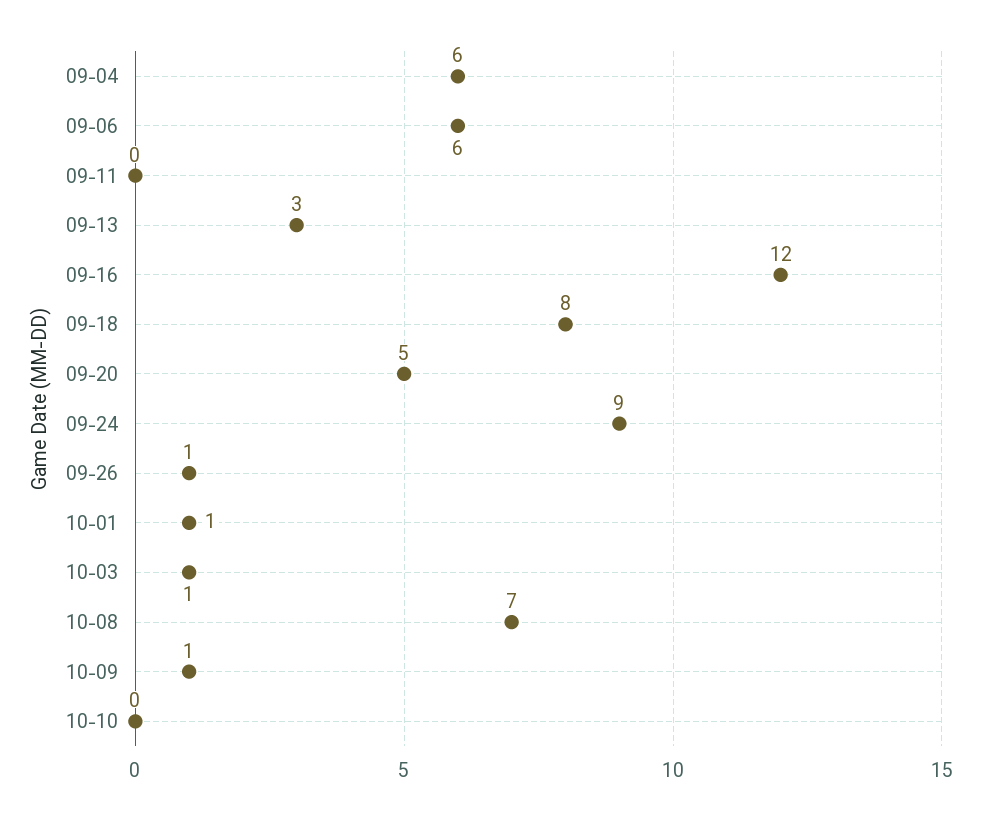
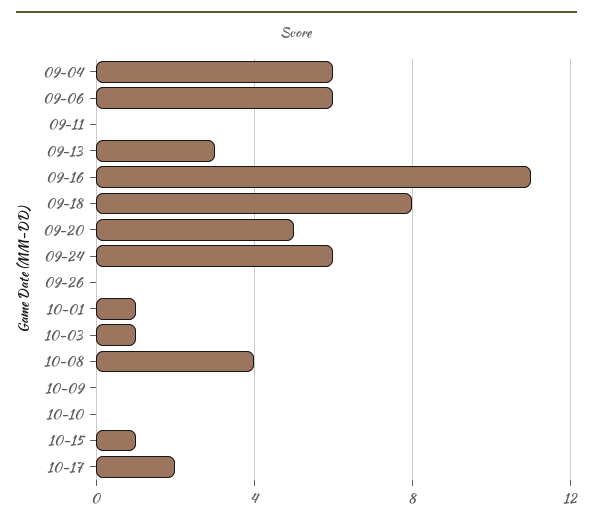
09-16: 12 -> 11
09-24: 9 -> 6
09-26: 1 -> 0
10-08: 7 -> 4
10-09: 1 -> 0
10-15: none -> 1
10-17: none -> 2

